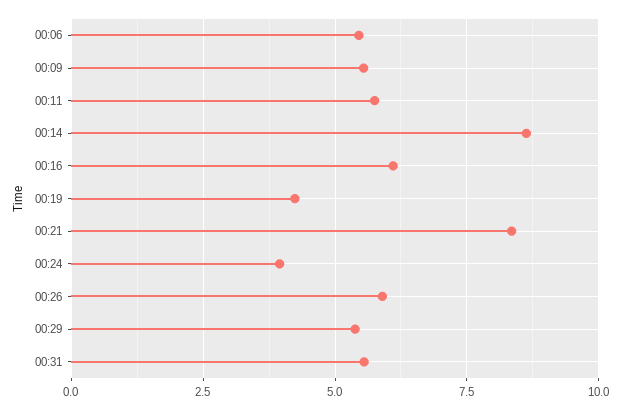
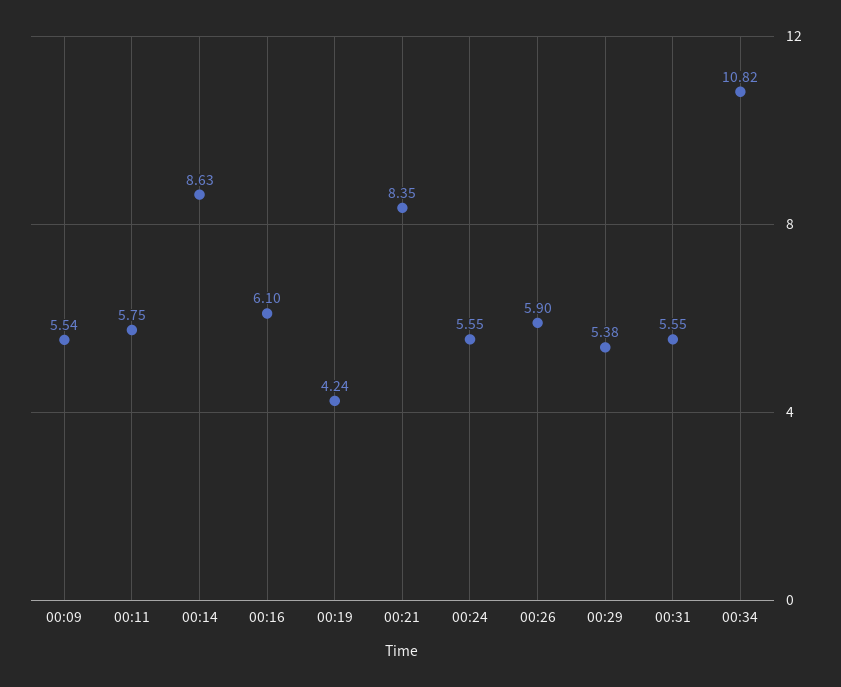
00:06: 5.5 -> none
00:24: 4 -> 5.55
00:34: none -> 10.82

